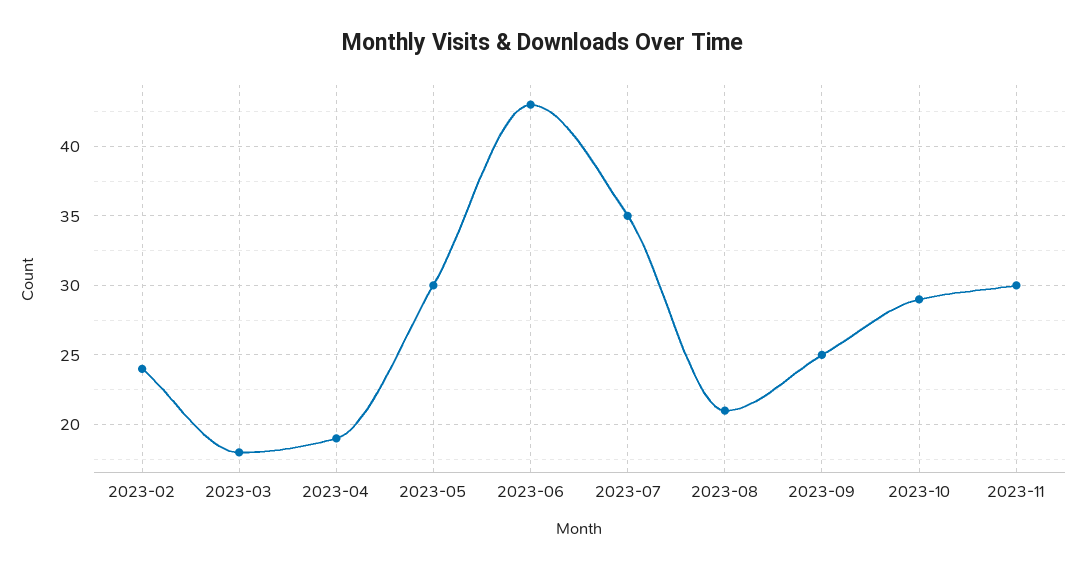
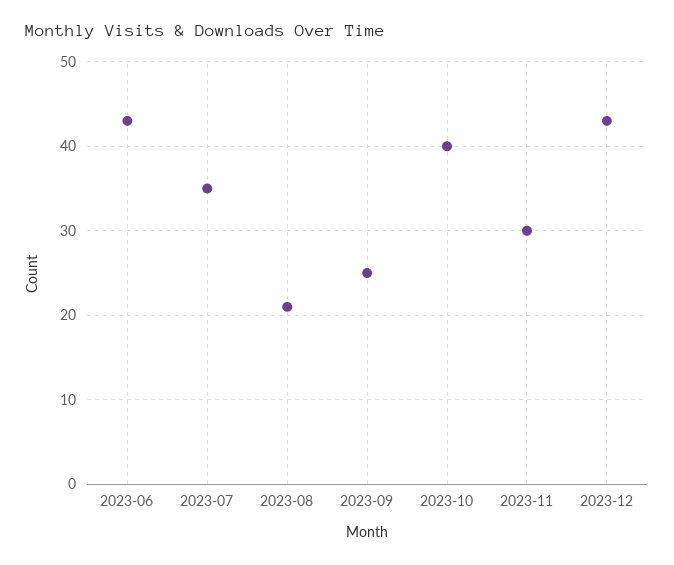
2023-02: 24 -> none
2023-03: 18 -> none
2023-04: 19 -> none
2023-05: 30 -> none
2023-10: 29 -> 40
2023-12: none -> 43

